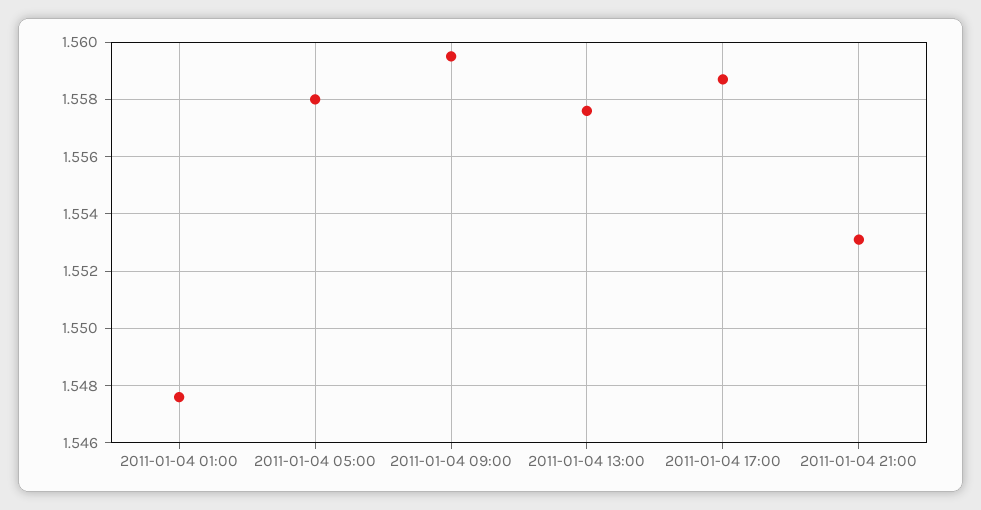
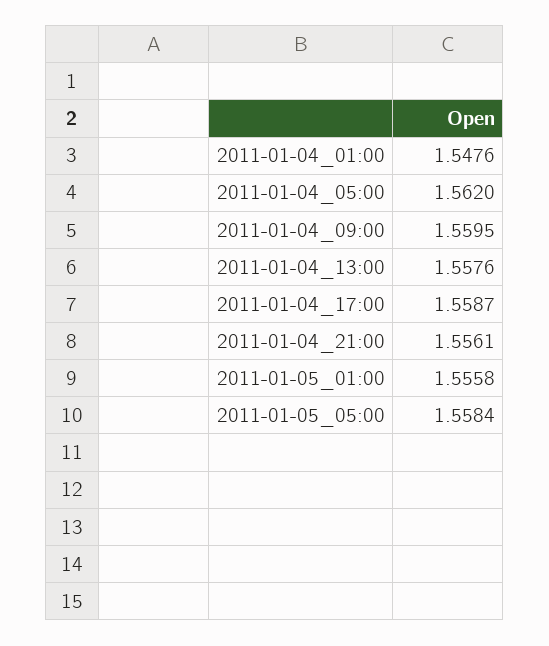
2011-01-04 05:00: 1.558 -> 1.562
2011-01-04 21:00: 1.553 -> 1.5561
2011-01-05_01:00: none -> 1.5558
2011-01-05_05:00: none -> 1.5584

